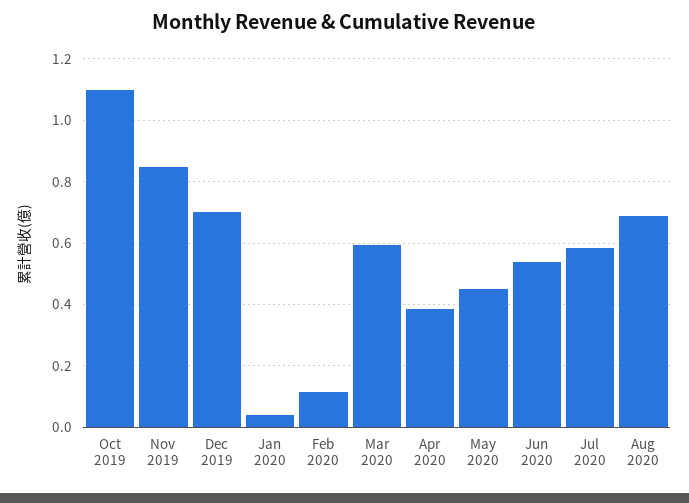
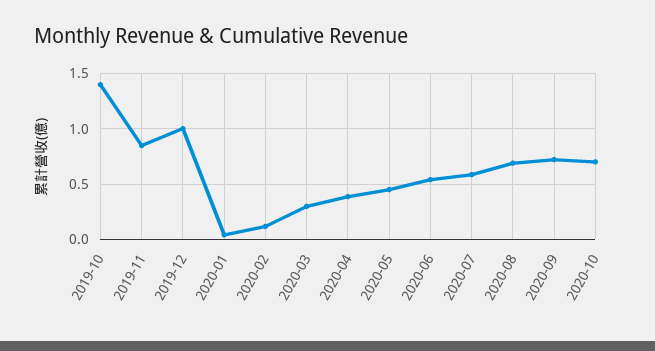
Oct 2019: 1.1 -> 1.4
Dec 2019: 0.7 -> 1
Mar 2020: 0.6 -> 0.3
2020-09: none -> 0.7
2020-10: none -> 0.7

